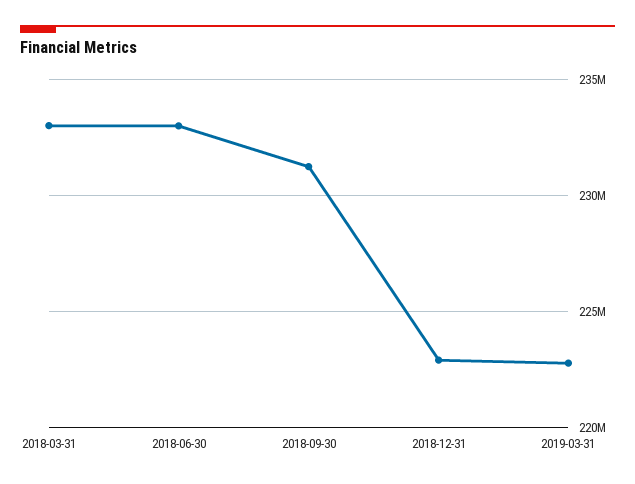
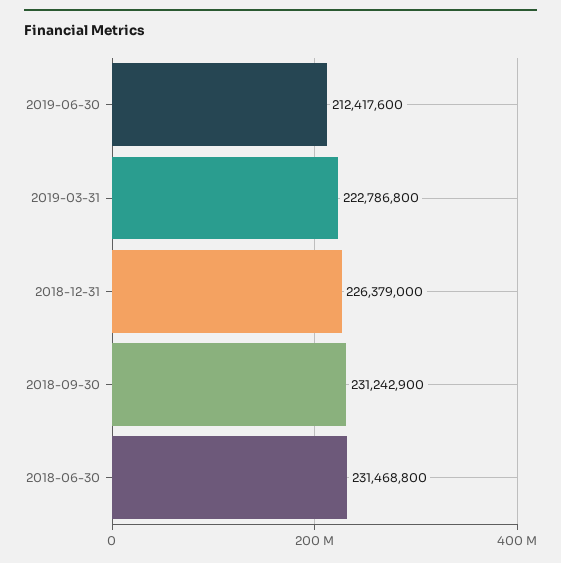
2018-03-31: 233000000 -> none
2018-06-30: 233000000 -> 231468800
2018-12-31: 223000000 -> 226379000
2019-06-30: none -> 212417600

